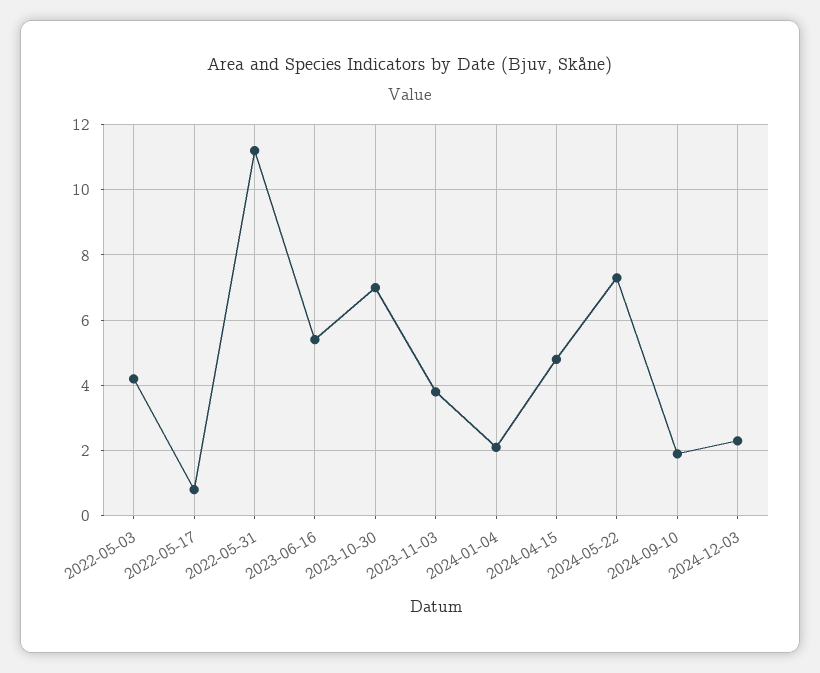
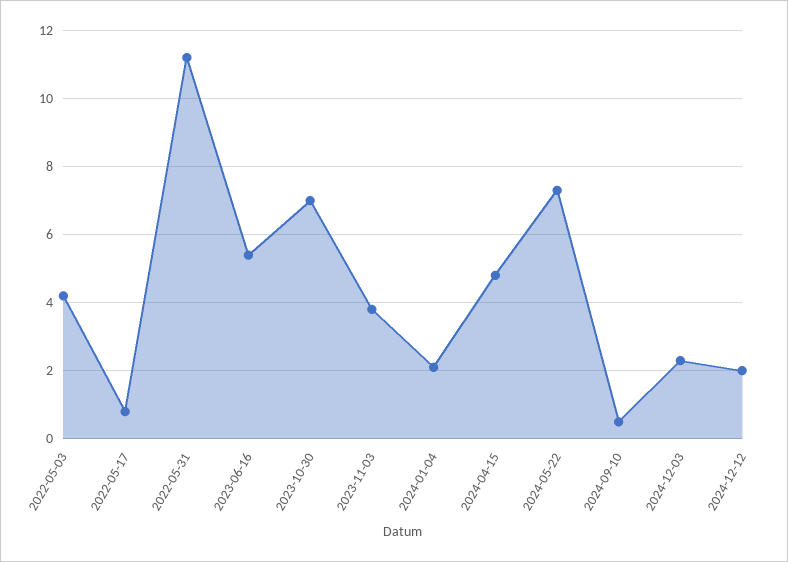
2024-09-10: 2 -> 0.5
2024-12-12: none -> 2

